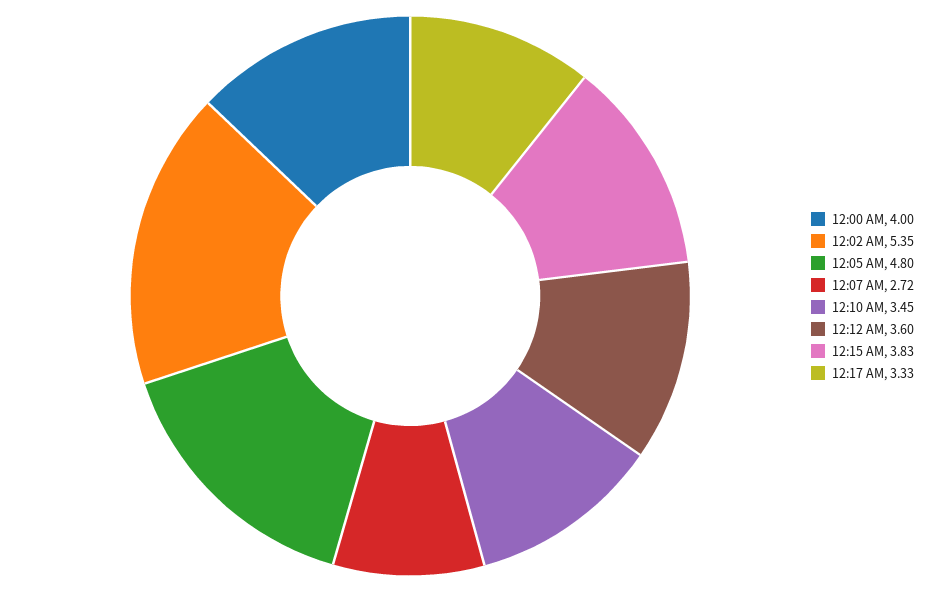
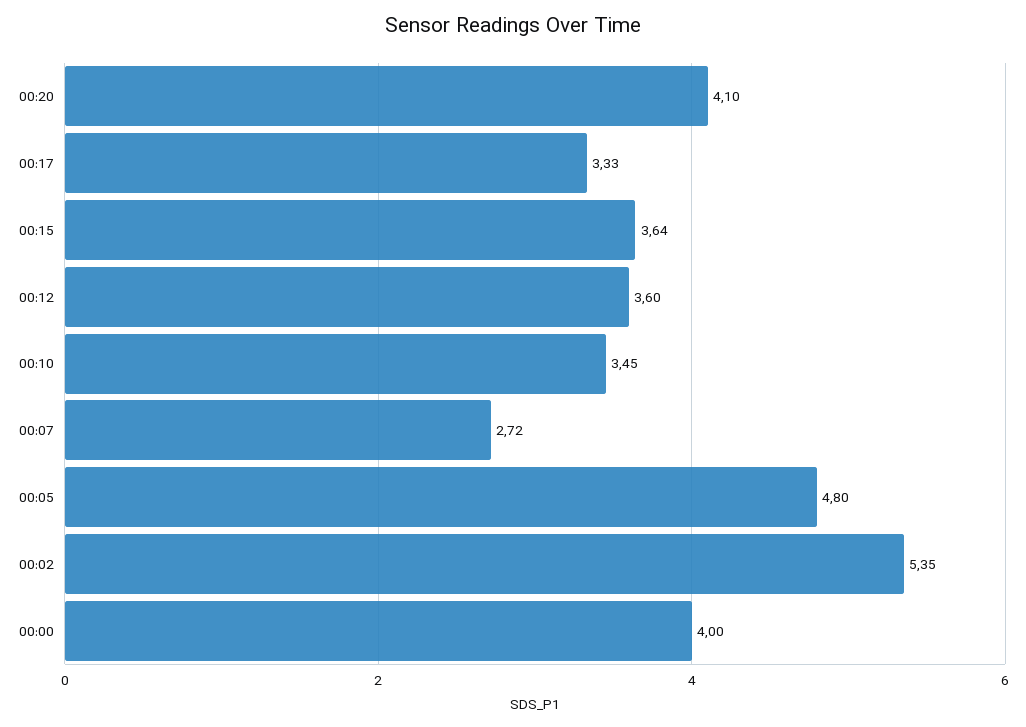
12:15 AM: 3.83 -> 3.64
00:20: none -> 4.1

